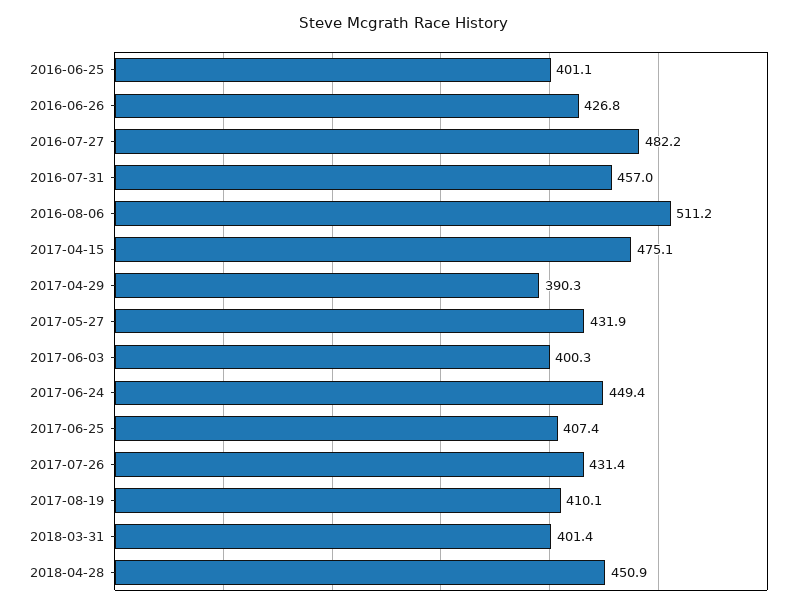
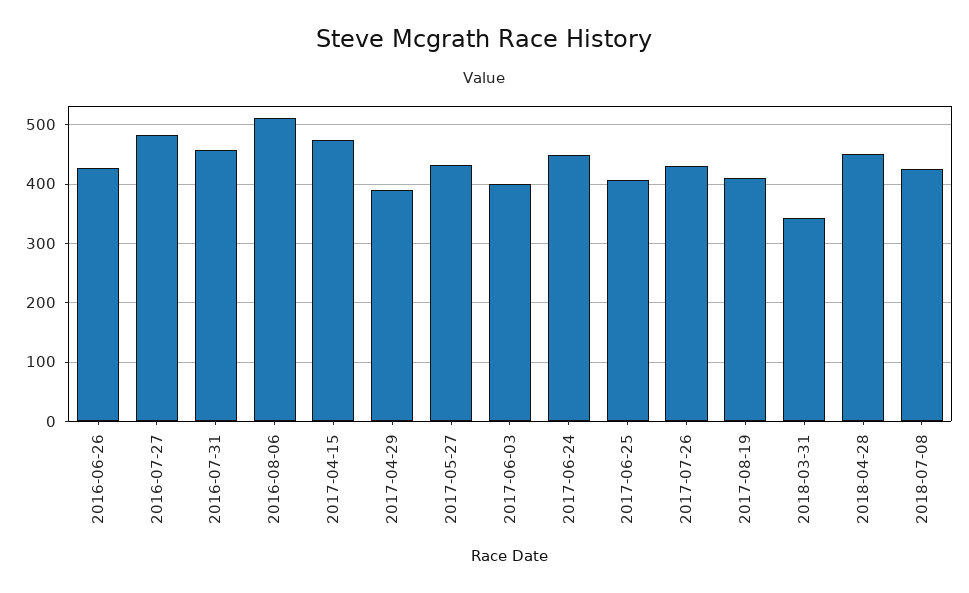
2016-06-25: 401.1 -> none
2018-03-31: 401.4 -> 340
2018-07-08: none -> 420

